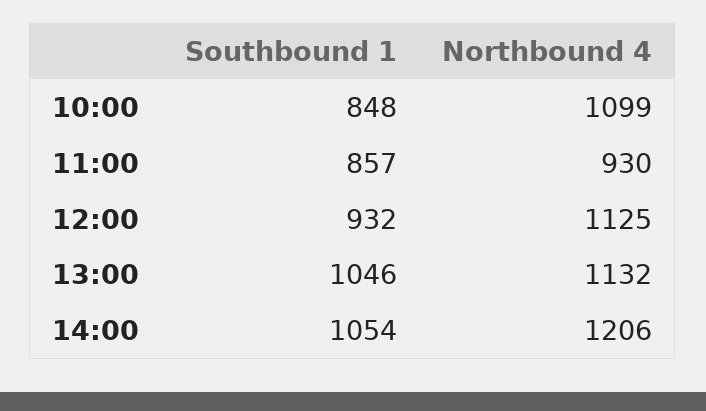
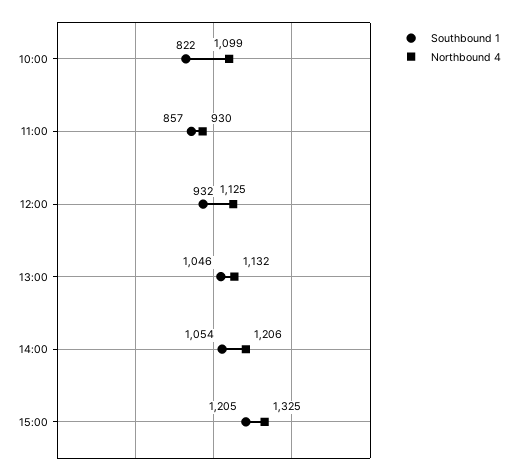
Southbound 1, 10:00: 848 -> 822
Southbound 1, 15:00: none -> 1205
Northbound 4, 15:00: none -> 1325

